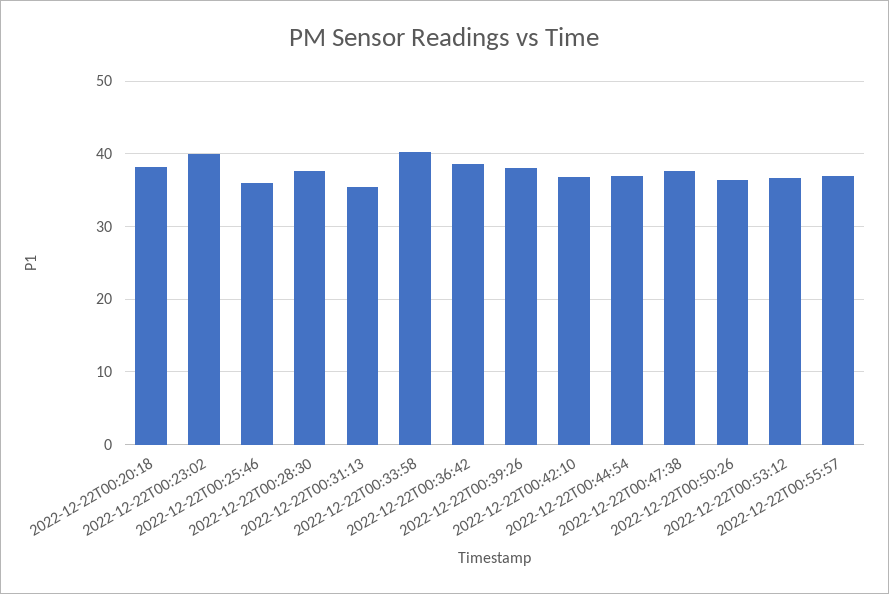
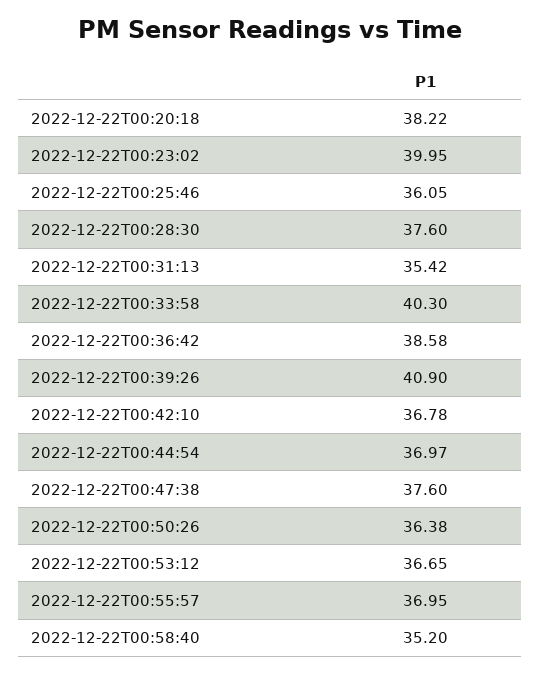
2022-12-22T00:39:26: 38 -> 40.9
2022-12-22T00:58:40: none -> 35.2

